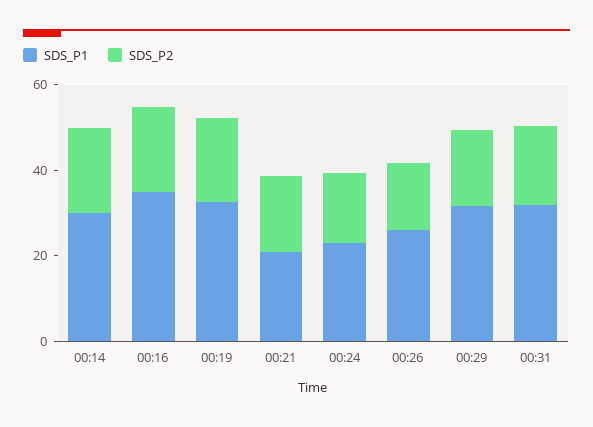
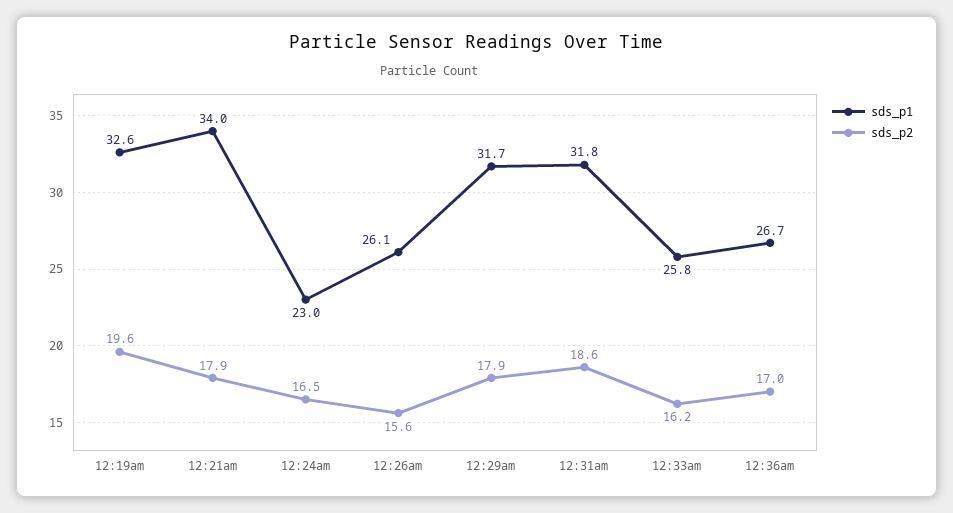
SDS_P1, 00:14: 30 -> none
SDS_P2, 00:14: 20 -> none
SDS_P1, 00:16: 35 -> none
SDS_P2, 00:16: 20 -> none
SDS_P1, 00:21: 20 -> 34
SDS_P1, 12:33am: none -> 25.8
SDS_P2, 12:33am: none -> 16.2
SDS_P1, 12:36am: none -> 26.7
SDS_P2, 12:36am: none -> 17

